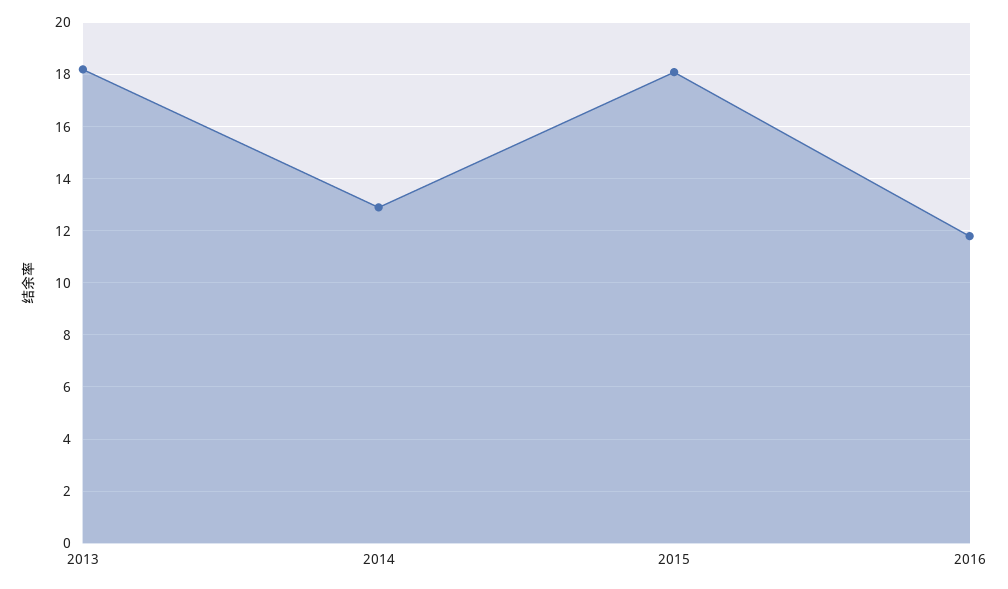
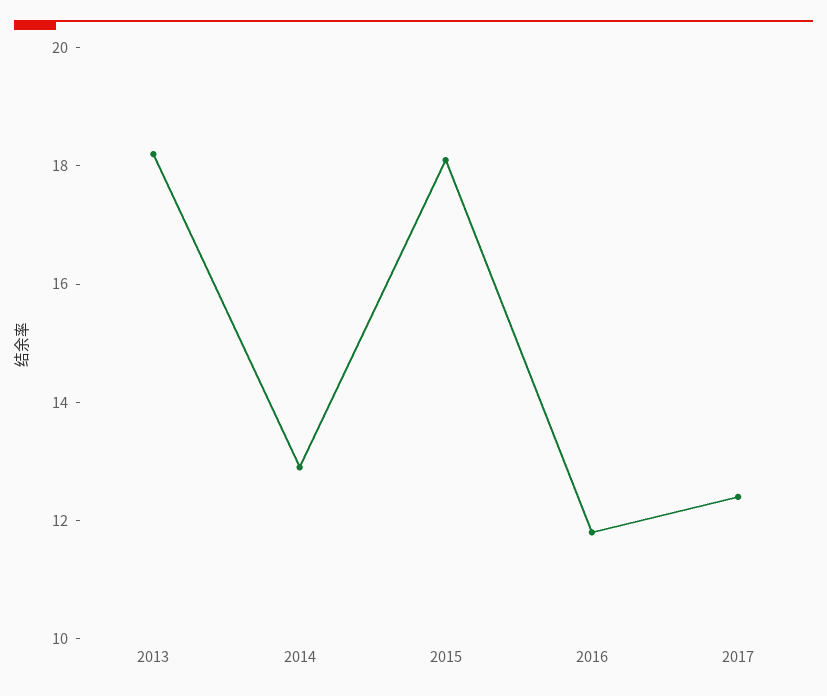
2017: none -> 12.5

